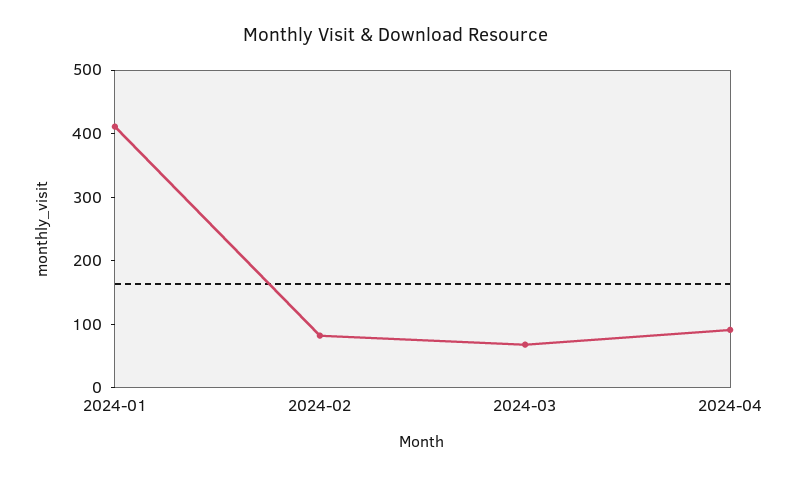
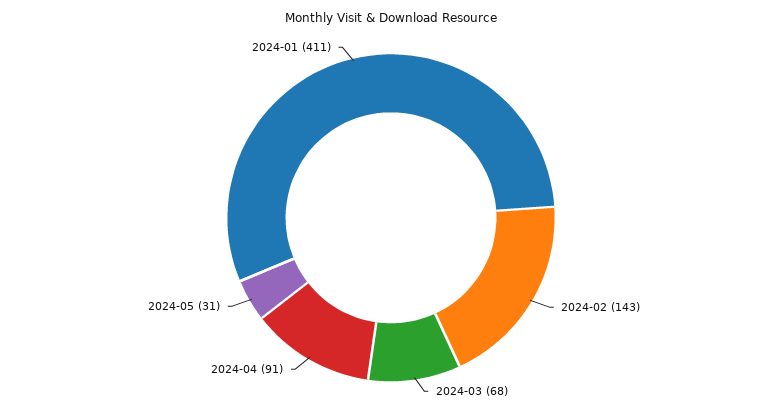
2024-02: 80 -> 143
2024-05: none -> 31

